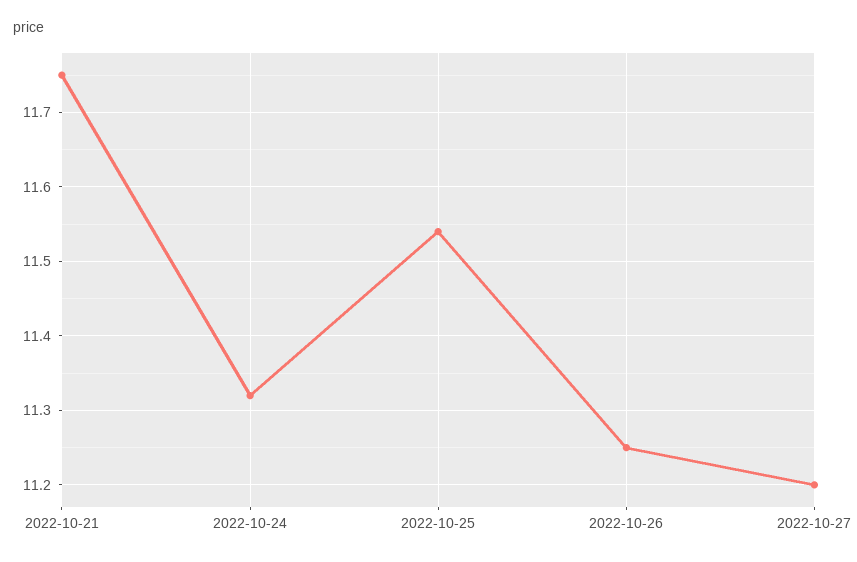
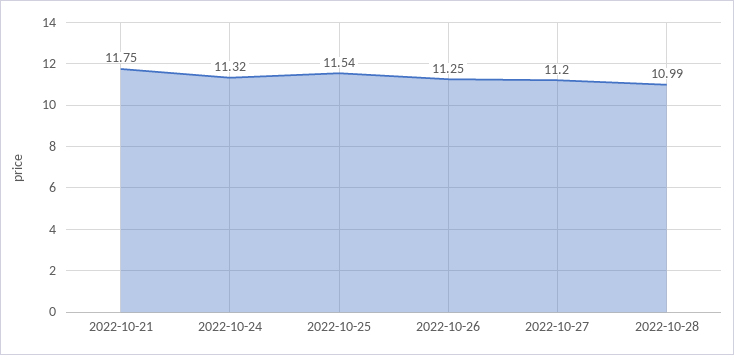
2022-10-28: none -> 10.99

